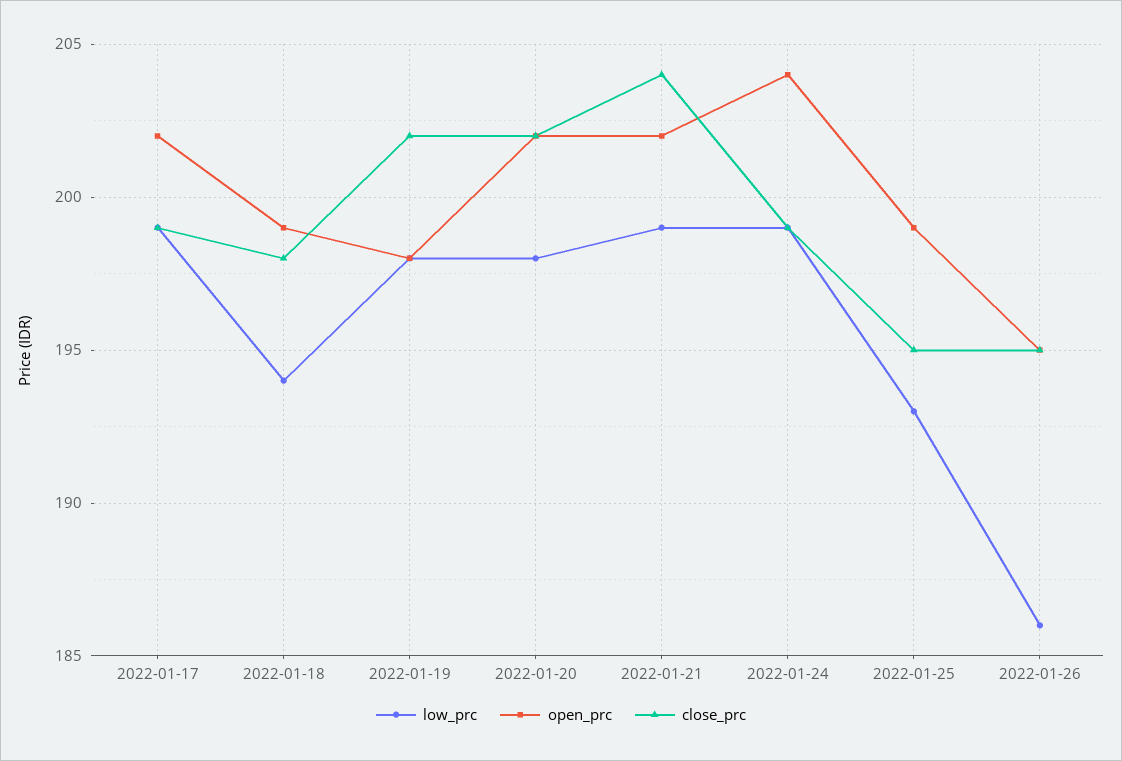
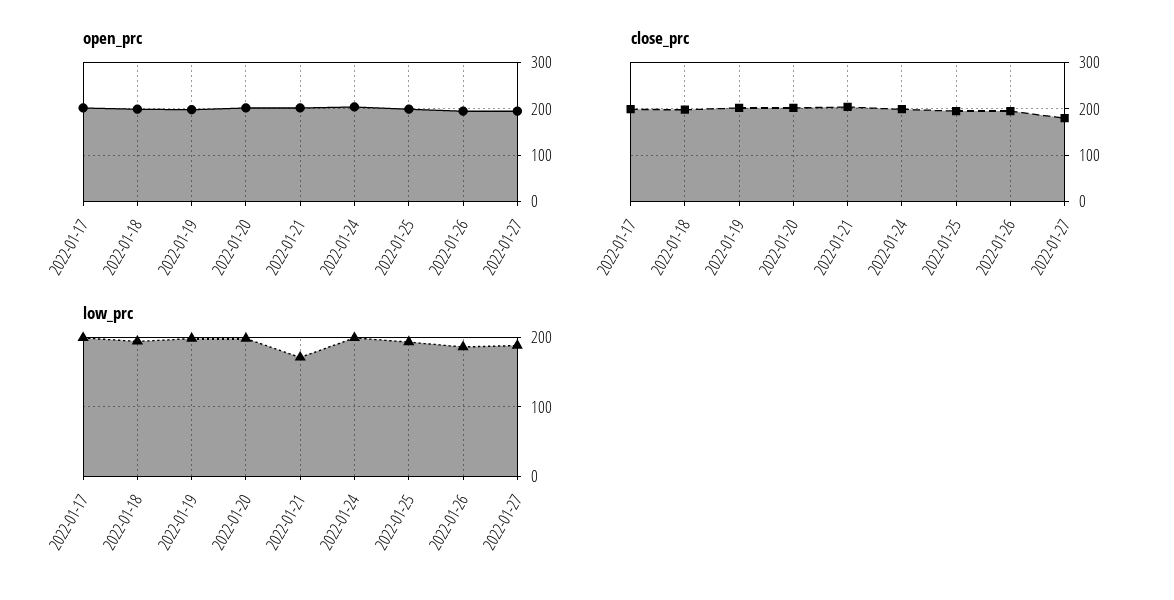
low_prc, 2022-01-21: 199 -> 170
open_prc, 2022-01-27: none -> 200
close_prc, 2022-01-27: none -> 180
low_prc, 2022-01-27: none -> 190

